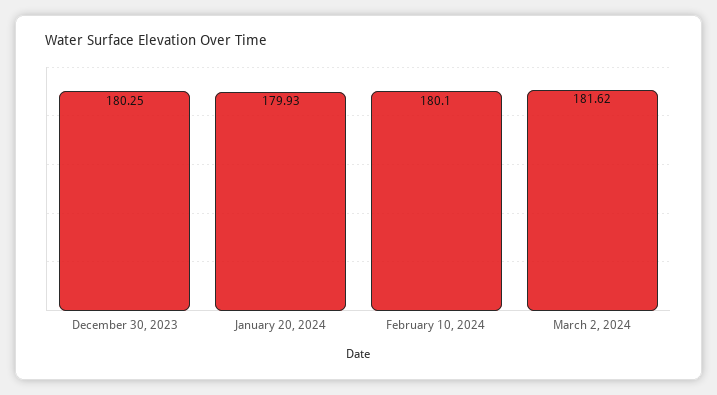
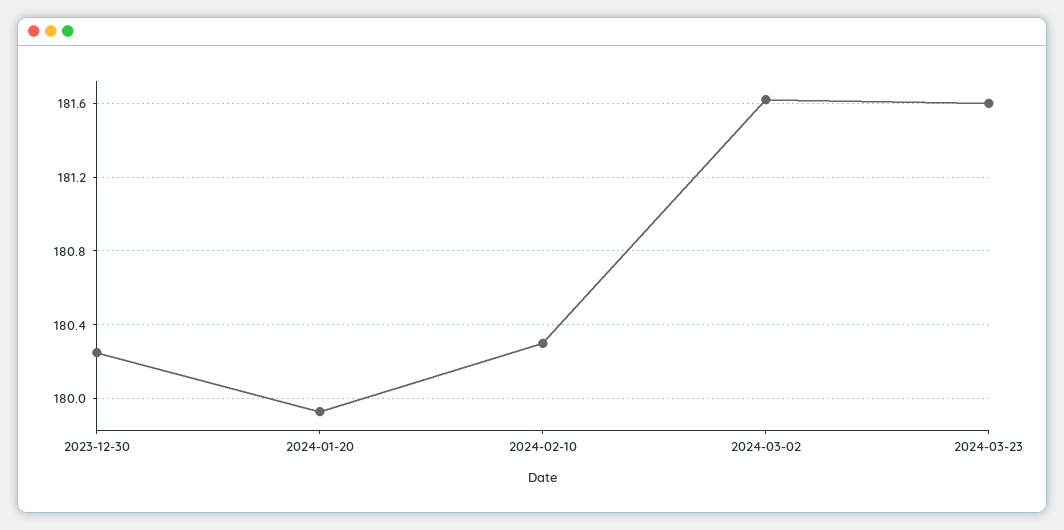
February 10, 2024: 180.1 -> 180.3
2024-03-23: none -> 181.6

